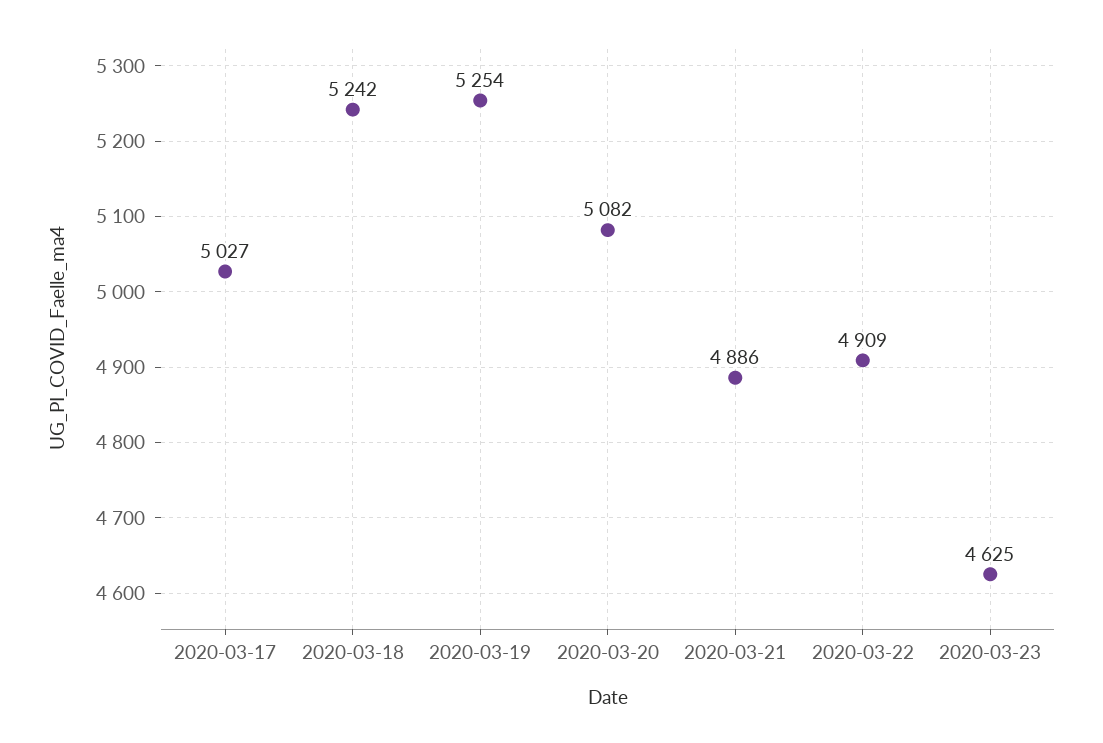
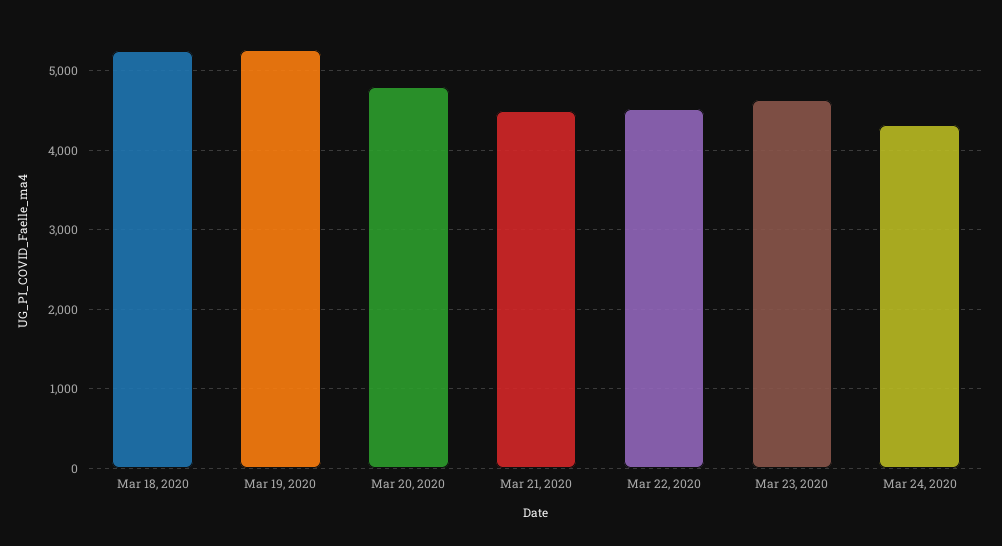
2020-03-17: 5027 -> none
2020-03-20: 5082 -> 4800
2020-03-21: 4886 -> 4500
2020-03-22: 4909 -> 4500
Mar 24, 2020: none -> 4300

